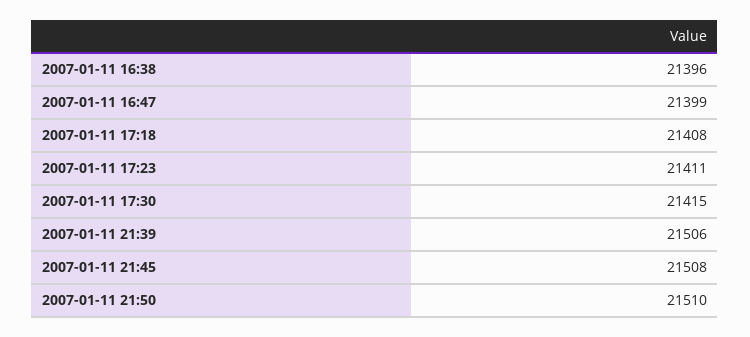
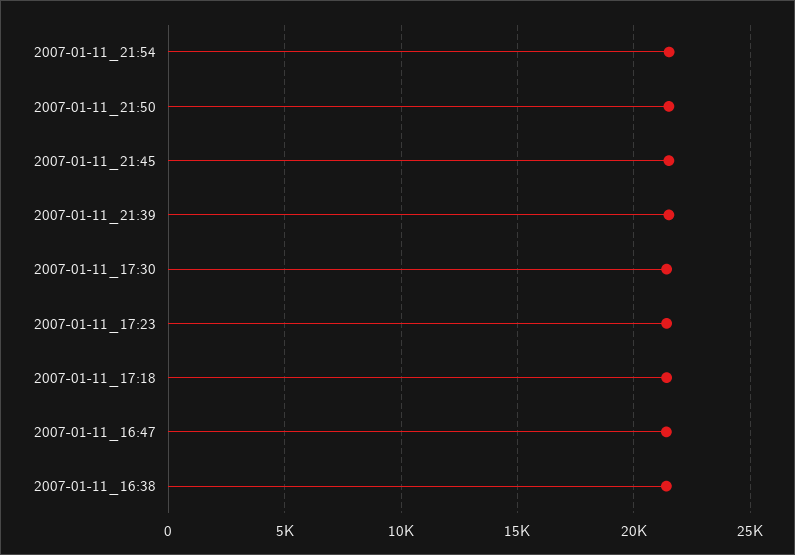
2007-01-11_21:54: none -> 21500

